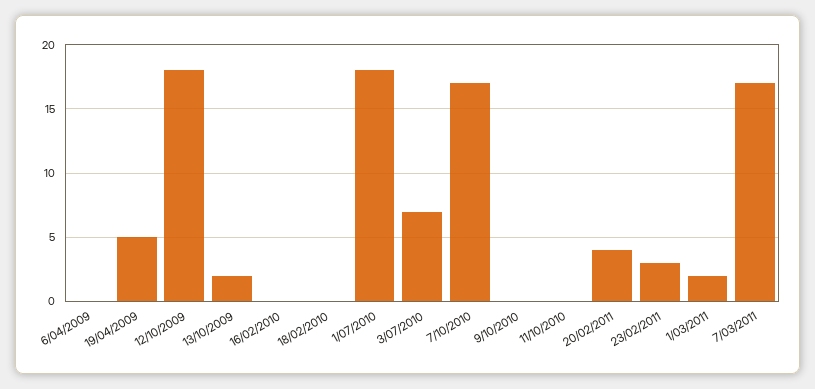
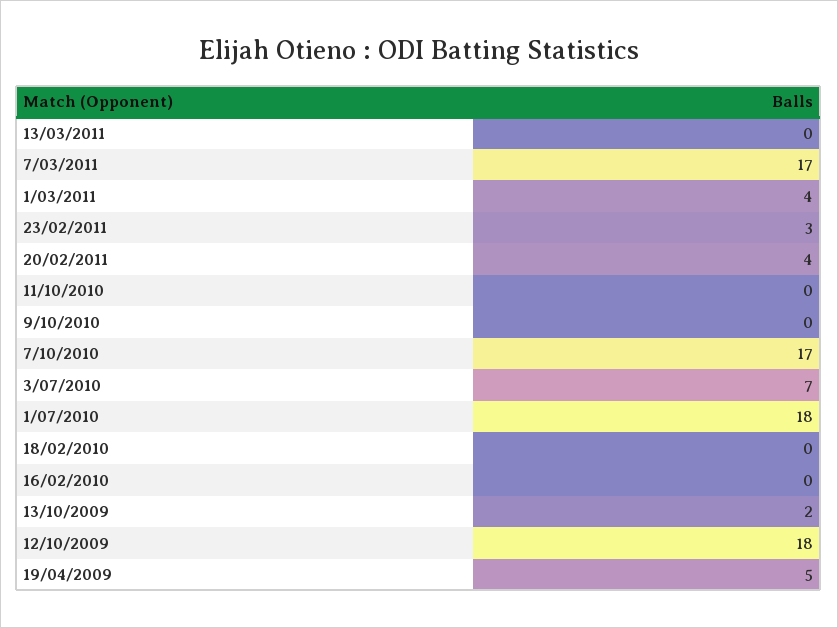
6/04/2009: 0 -> none
1/03/2011: 2 -> 4
13/03/2011: none -> 0

